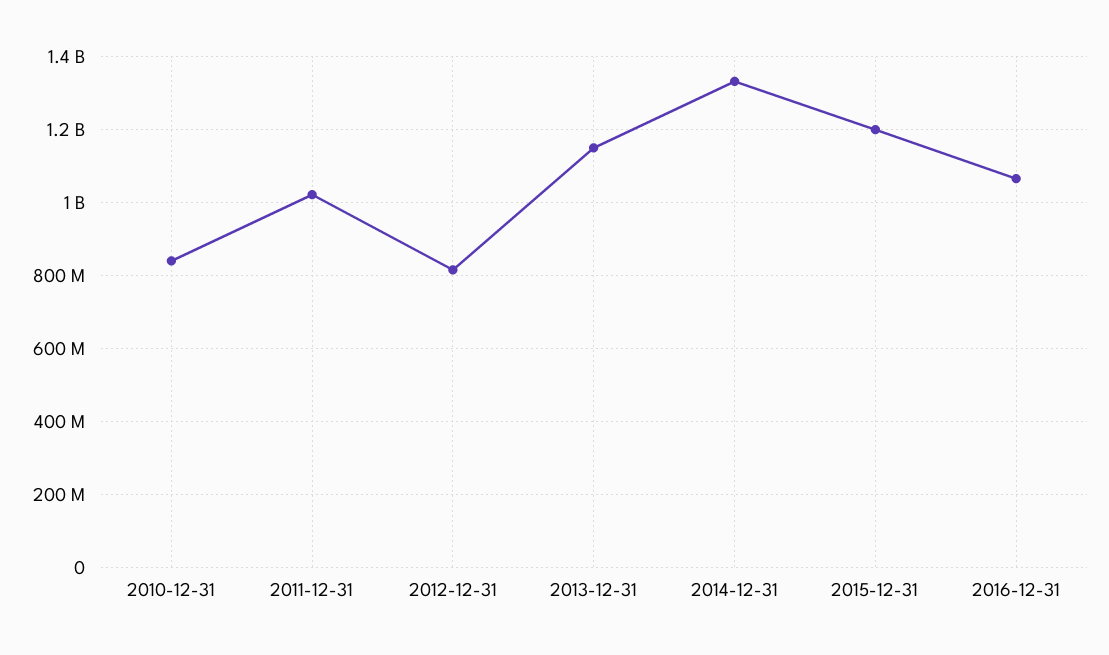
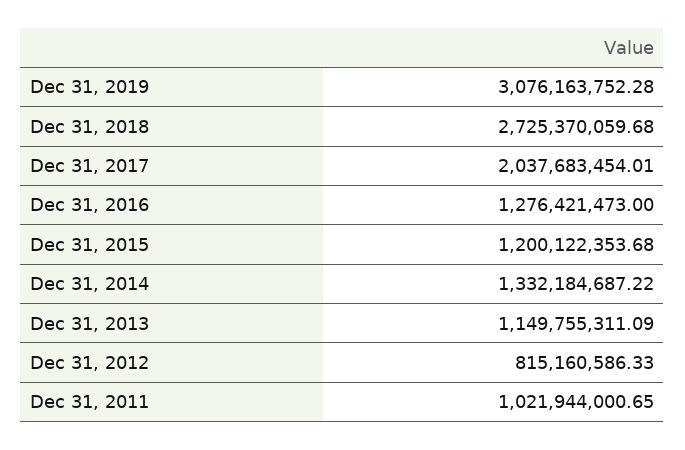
2010-12-31: 840000000 -> none
2016-12-31: 1060000000 -> 1276421473
Dec 31, 2019: none -> 3076163752.28
Dec 31, 2018: none -> 2725370059.68
Dec 31, 2017: none -> 2037683454.01

